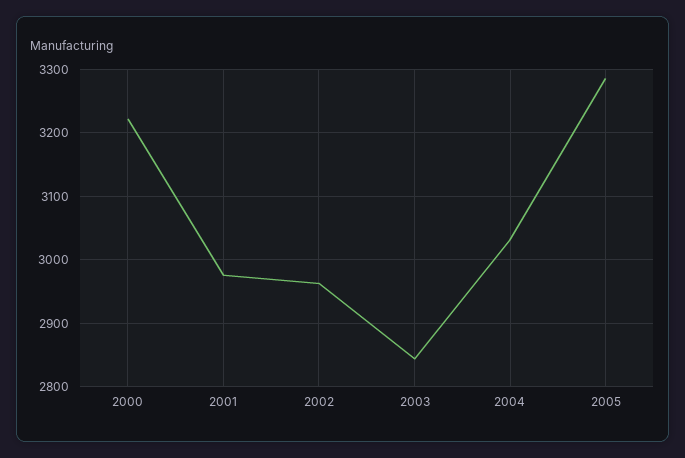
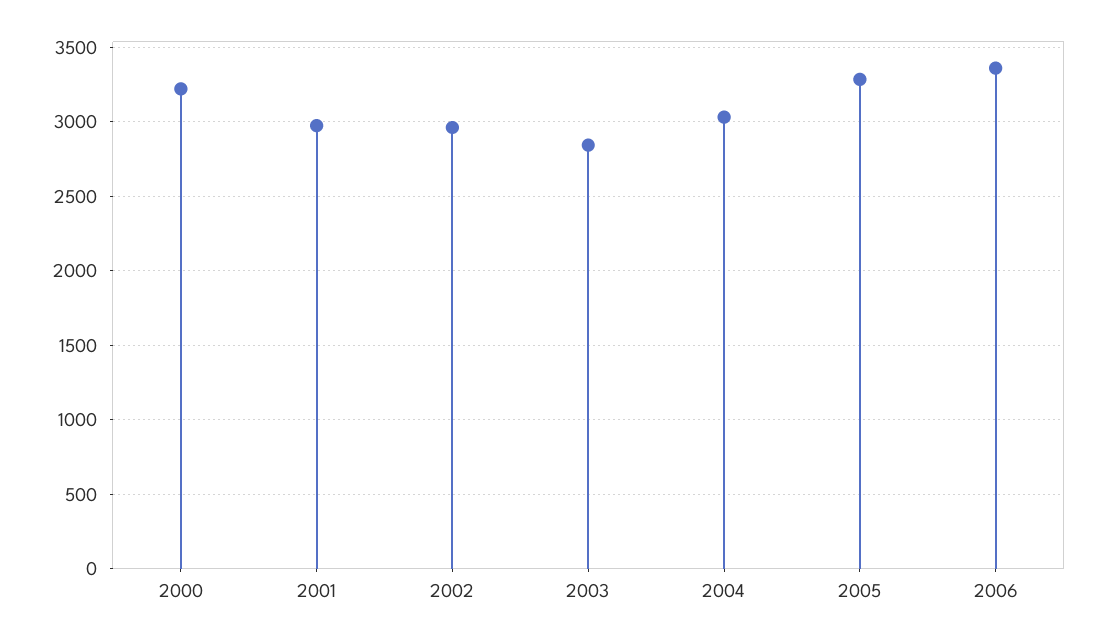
2006: none -> 3350

